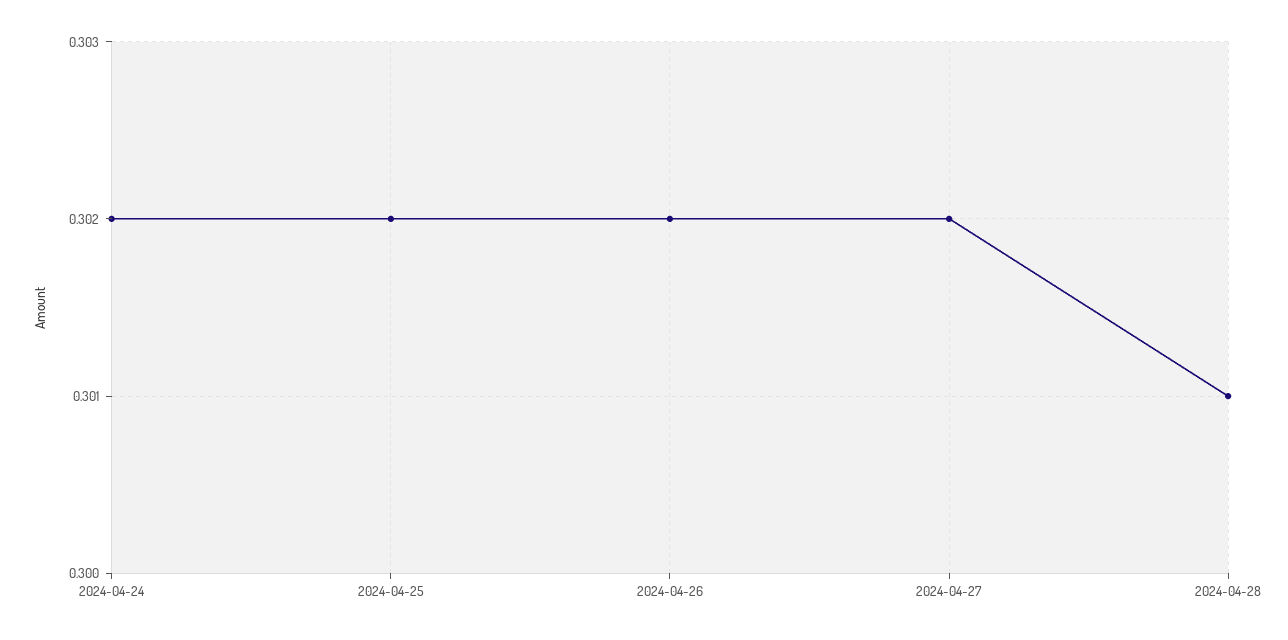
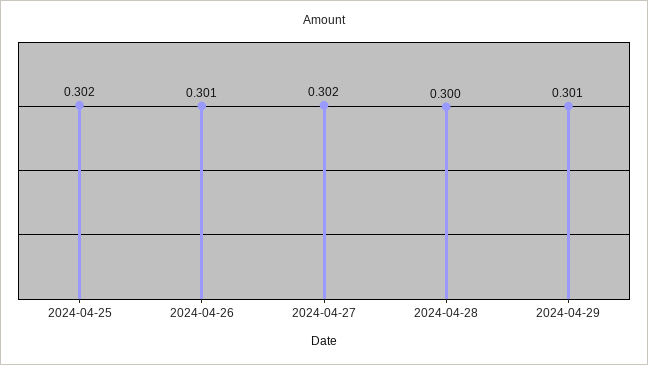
2024-04-24: 0.302 -> none
2024-04-26: 0.302 -> 0.301
2024-04-28: 0.301 -> 0.3
2024-04-29: none -> 0.301

